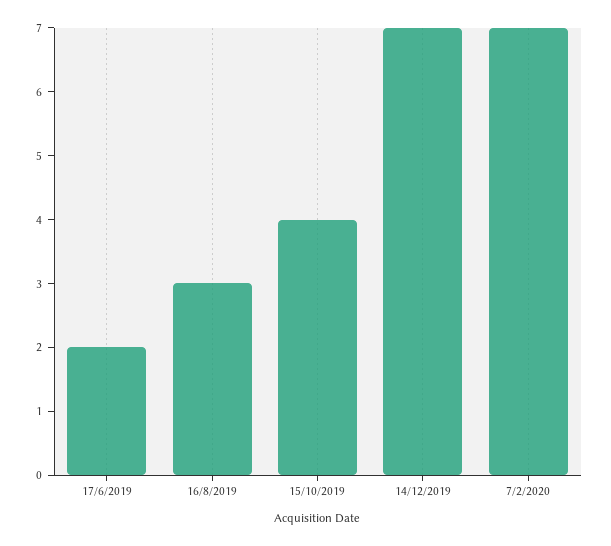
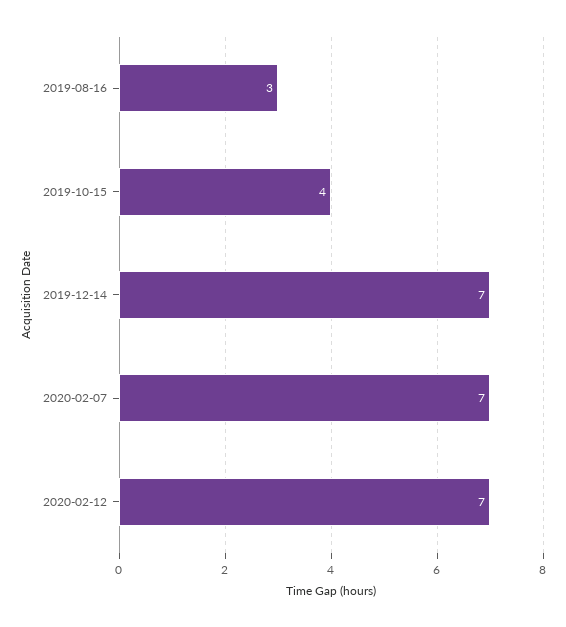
17/6/2019: 2 -> none
2020-02-12: none -> 7

